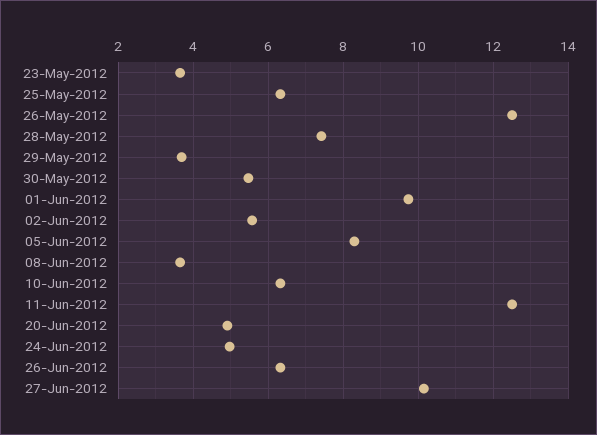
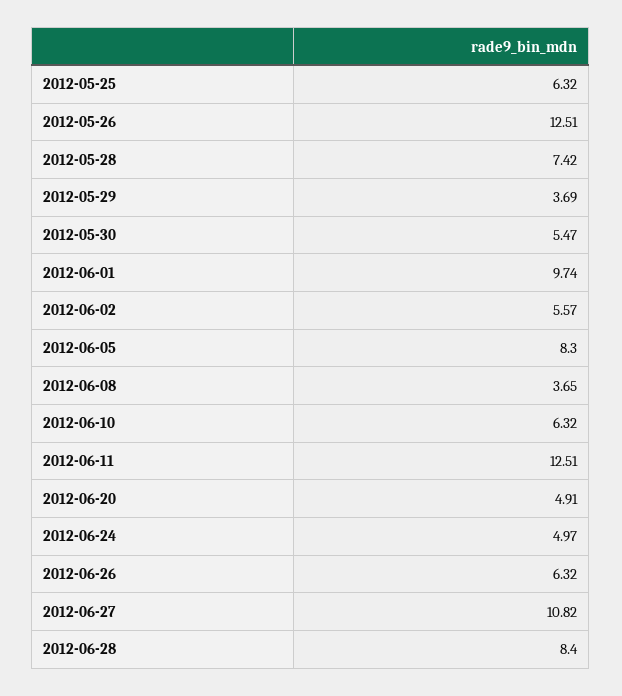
23-May-2012: 3.6 -> none
27-Jun-2012: 10.2 -> 10.82
2012-06-28: none -> 8.4

